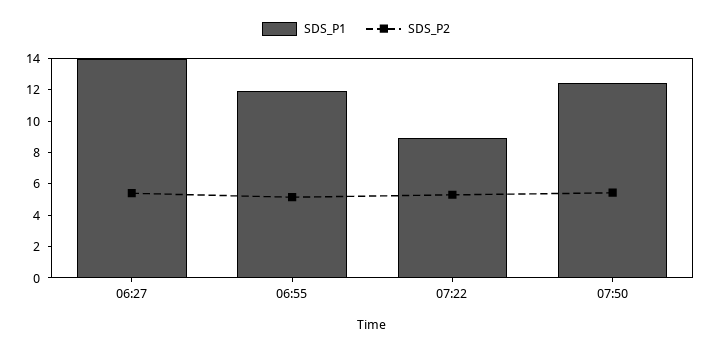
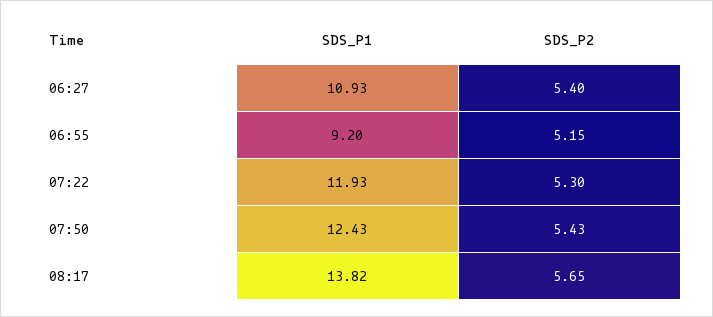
SDS_P1, 06:27: 14 -> 10.93
SDS_P1, 06:55: 12 -> 9.2
SDS_P1, 07:22: 9 -> 11.93
SDS_P1, 08:17: none -> 13.82
SDS_P2, 08:17: none -> 5.65

